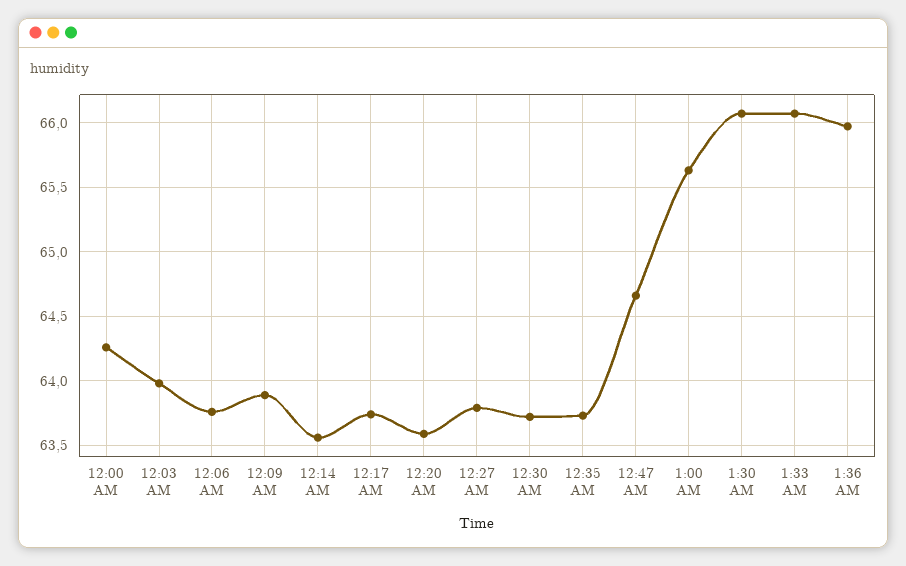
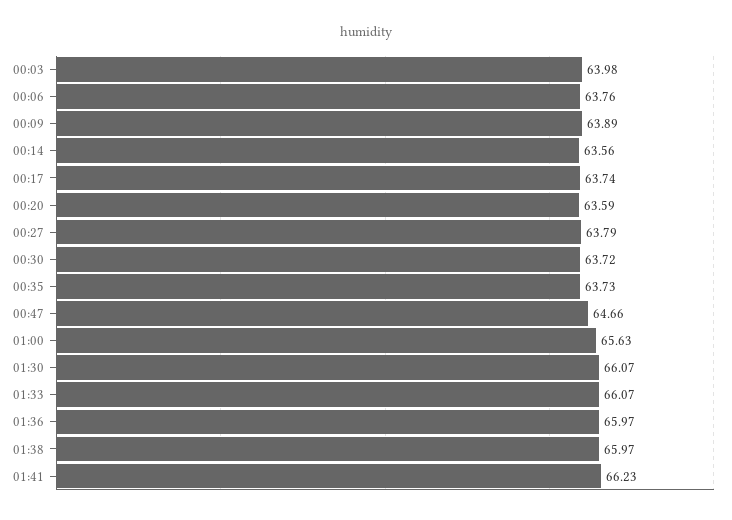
12:00 AM: 64.25 -> none
01:38: none -> 65.97
01:41: none -> 66.23

